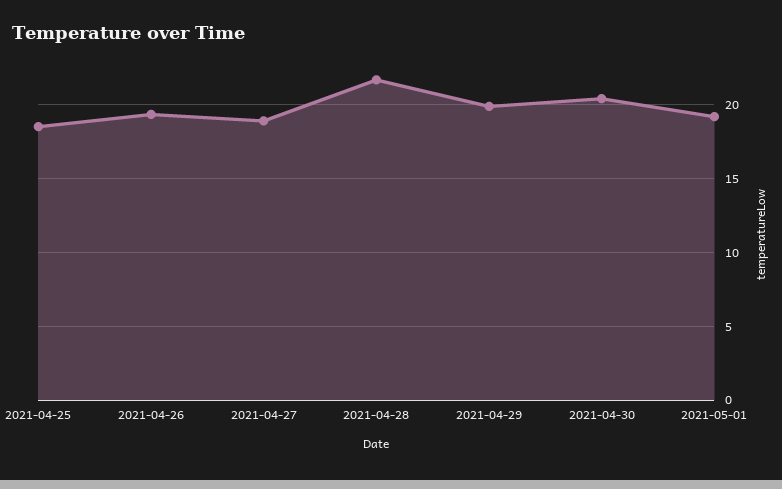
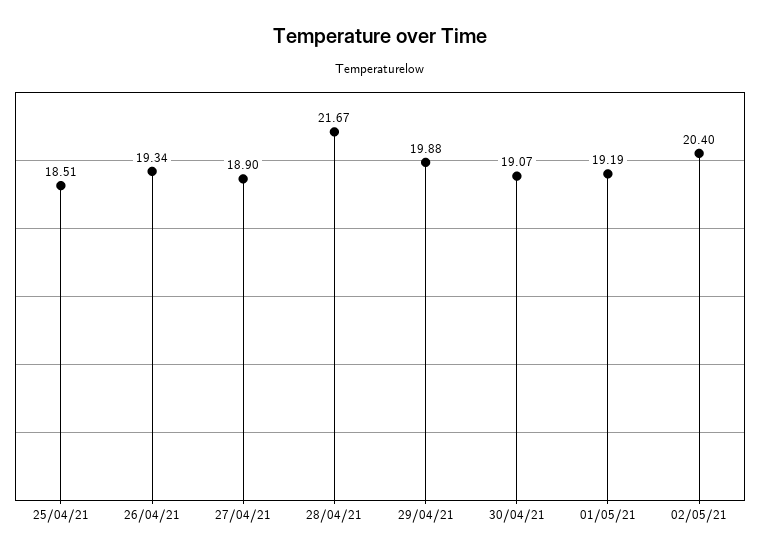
2021-04-30: 20.5 -> 19.07
02/05/21: none -> 20.4

